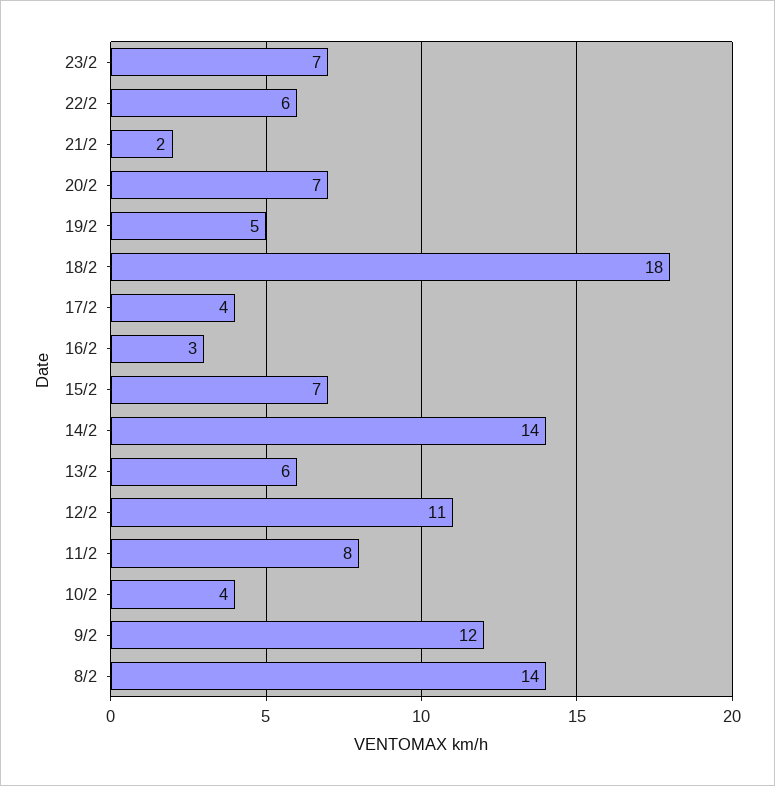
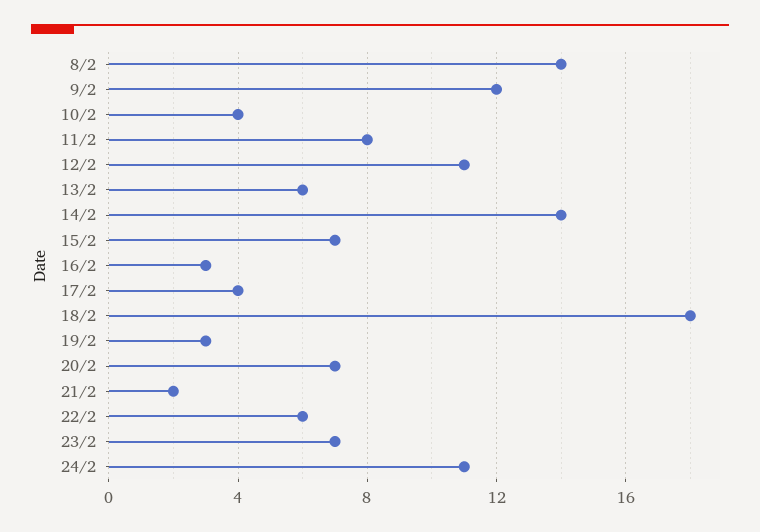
19/2: 5 -> 3
24/2: none -> 11

